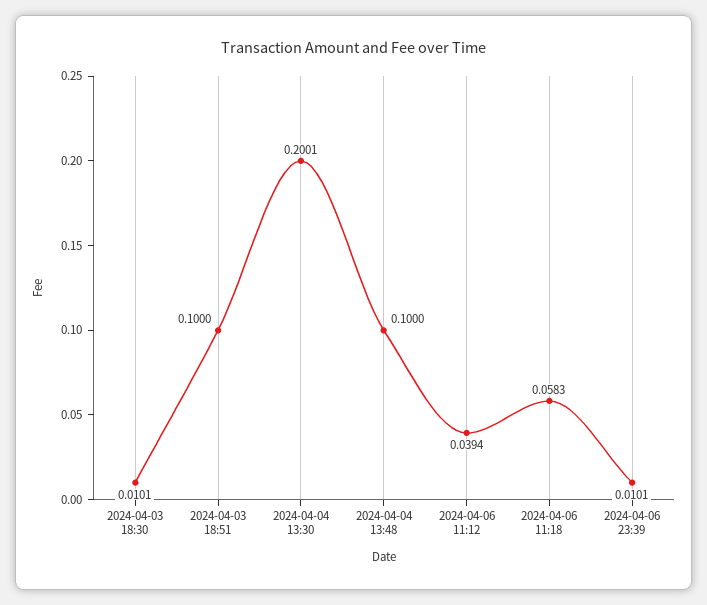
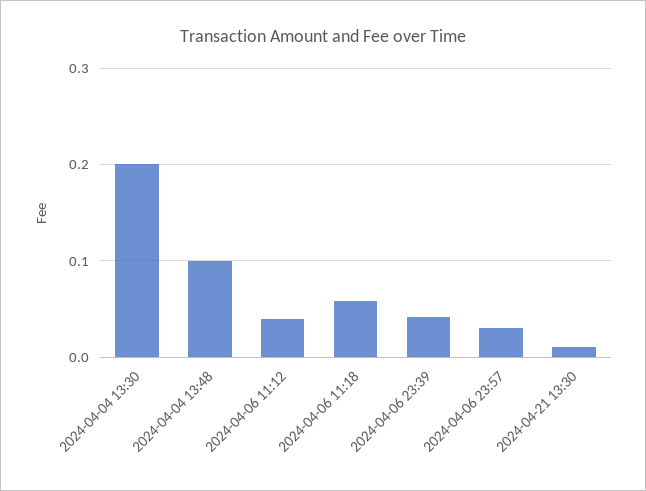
2024-04-03 18:30: 0.0101 -> none
2024-04-03 18:51: 0.1 -> none
2024-04-06 23:39: 0.0101 -> 0.04
2024-04-06 23:57: none -> 0.03
2024-04-21 13:30: none -> 0.01

